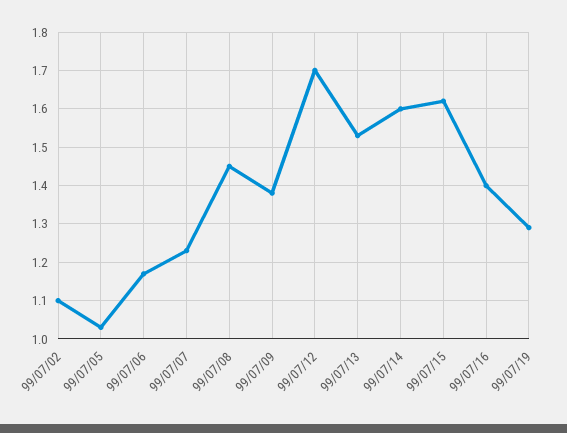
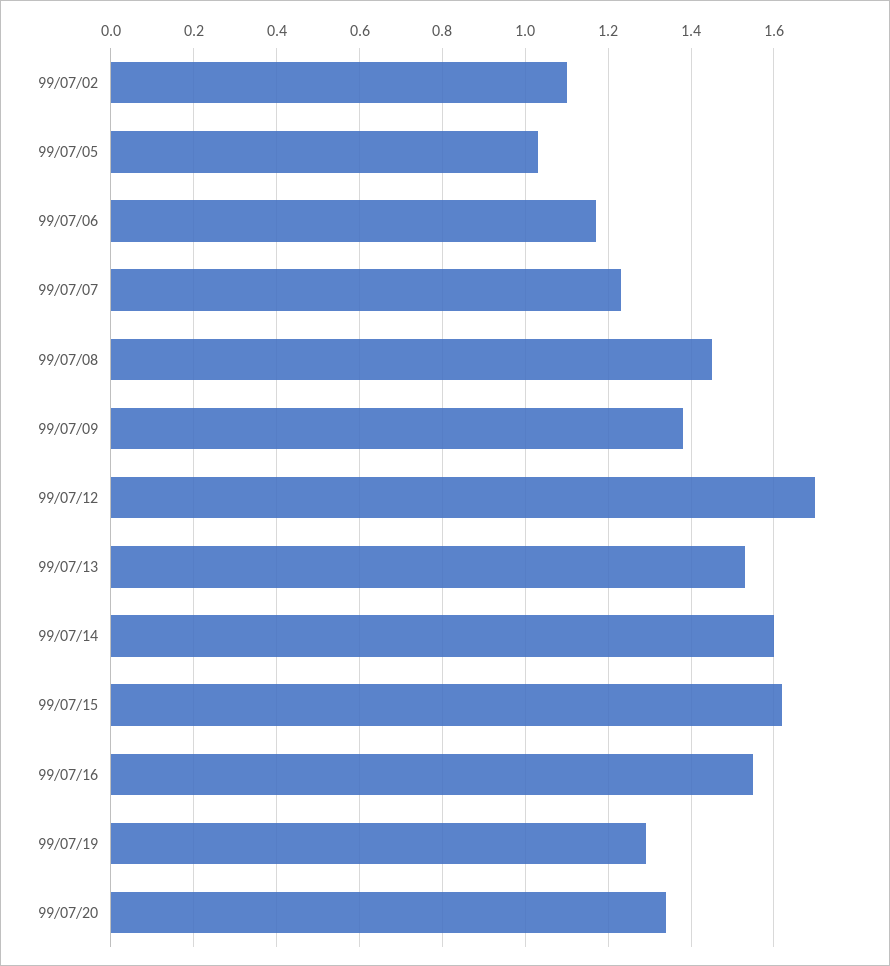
99/07/16: 1.4 -> 1.55
99/07/20: none -> 1.35

